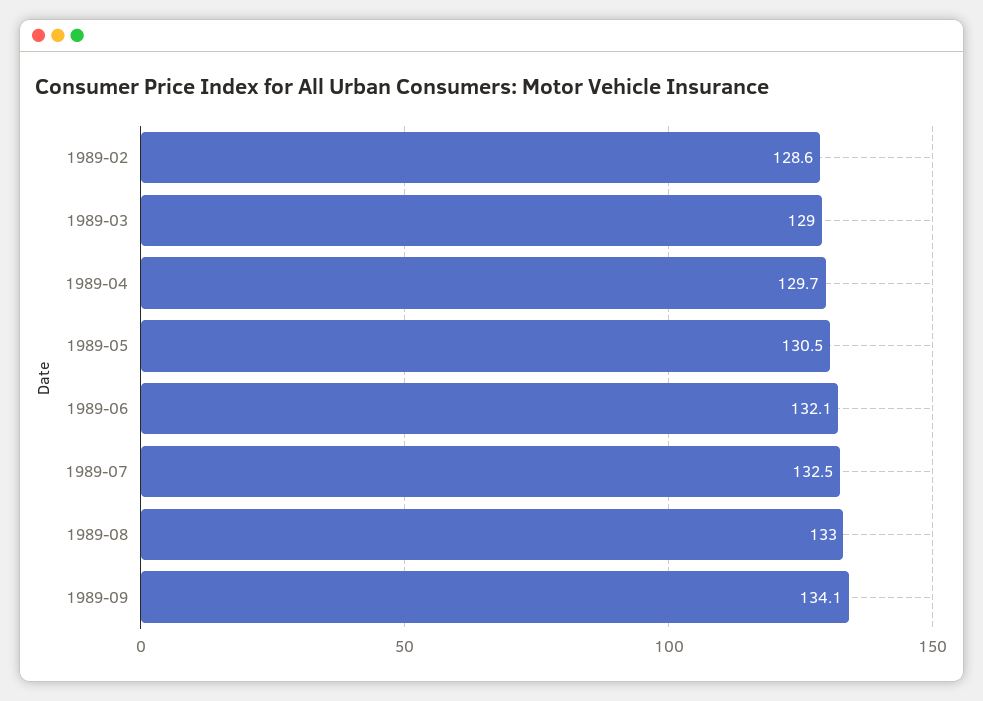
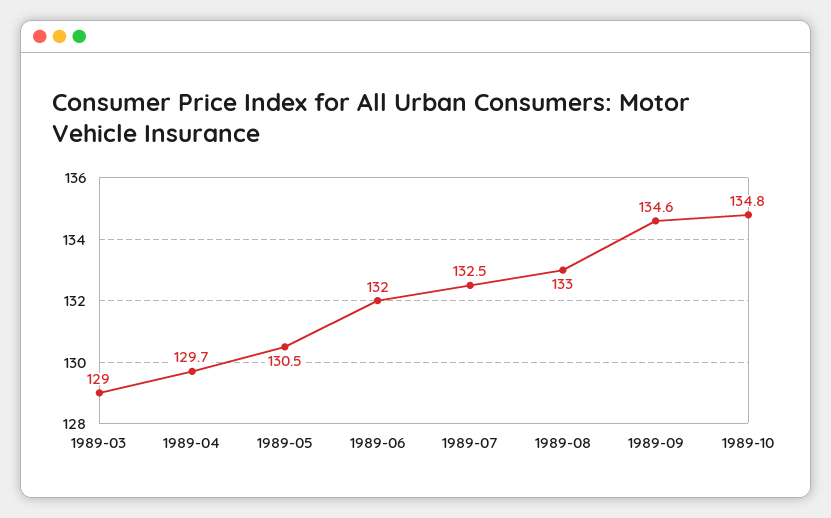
1989-02: 128.6 -> none
1989-06: 132.1 -> 132
1989-09: 134.1 -> 134.6
1989-10: none -> 134.8

